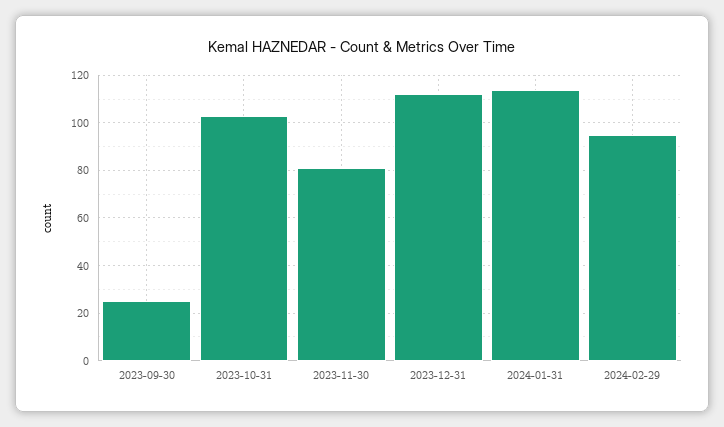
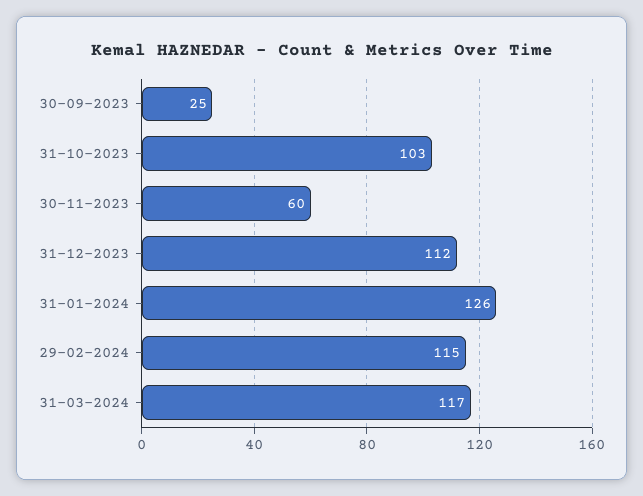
2023-11-30: 80 -> 60
2024-01-31: 115 -> 126
2024-02-29: 95 -> 115
31-03-2024: none -> 117

